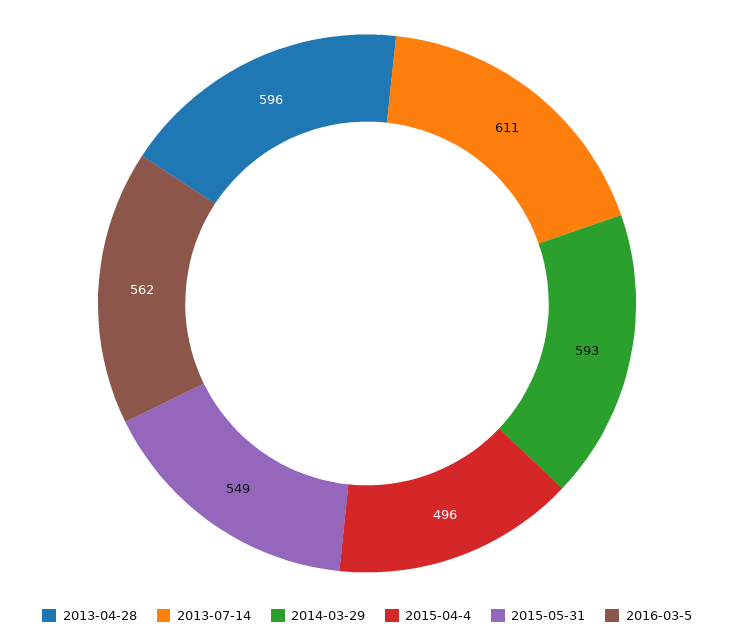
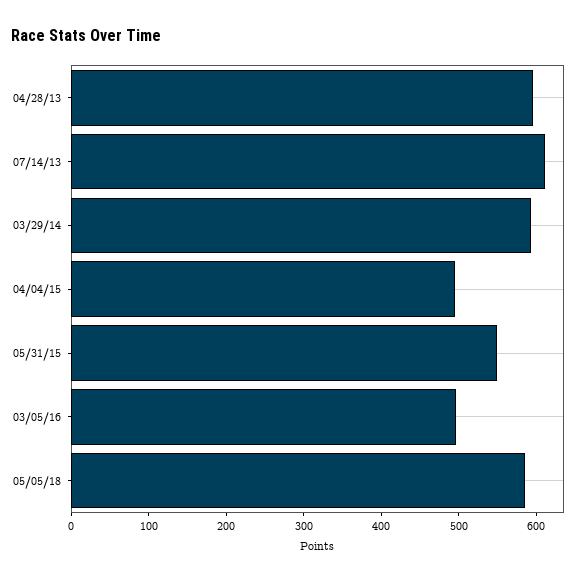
2016-03-5: 562 -> 500
05/05/18: none -> 580

